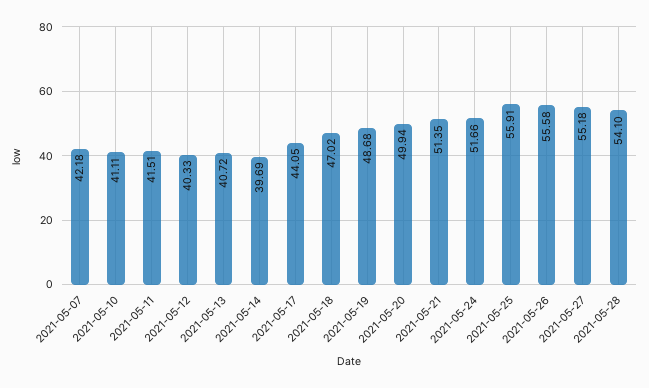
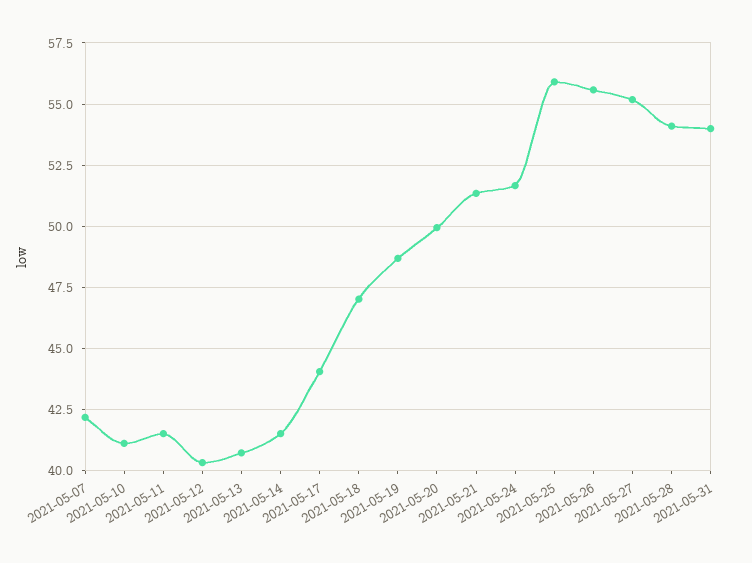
2021-05-14: 39.69 -> 41.5
2021-05-31: none -> 54

